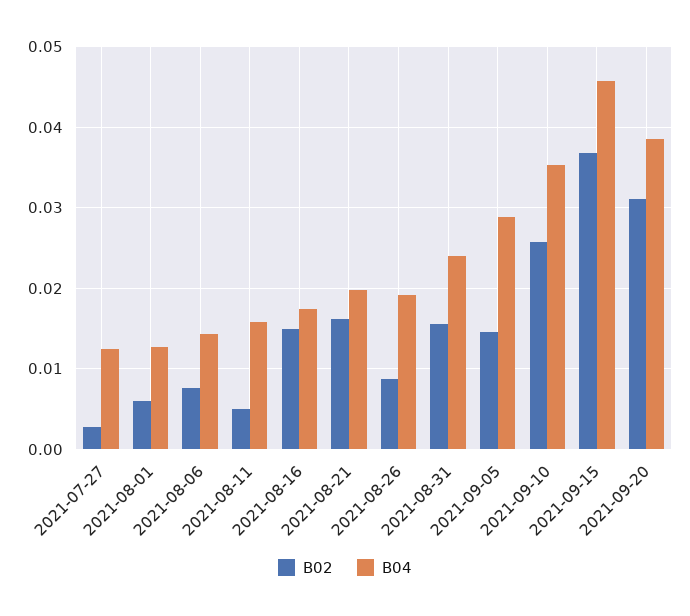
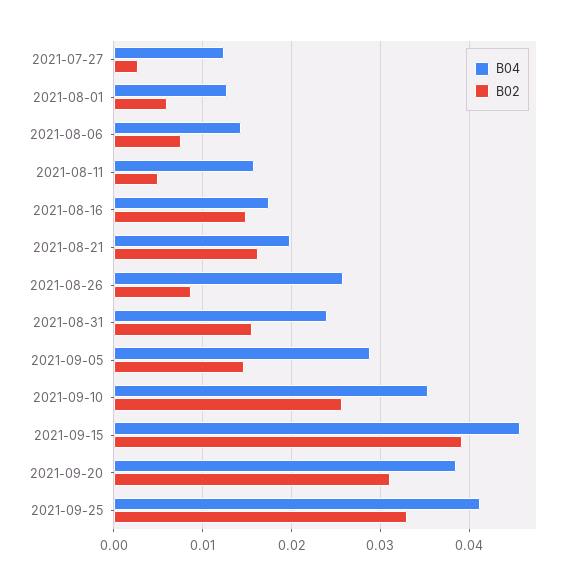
B04, 2021-08-26: 0.019 -> 0.026
B02, 2021-09-15: 0.037 -> 0.039
B04, 2021-09-25: none -> 0.041
B02, 2021-09-25: none -> 0.033

